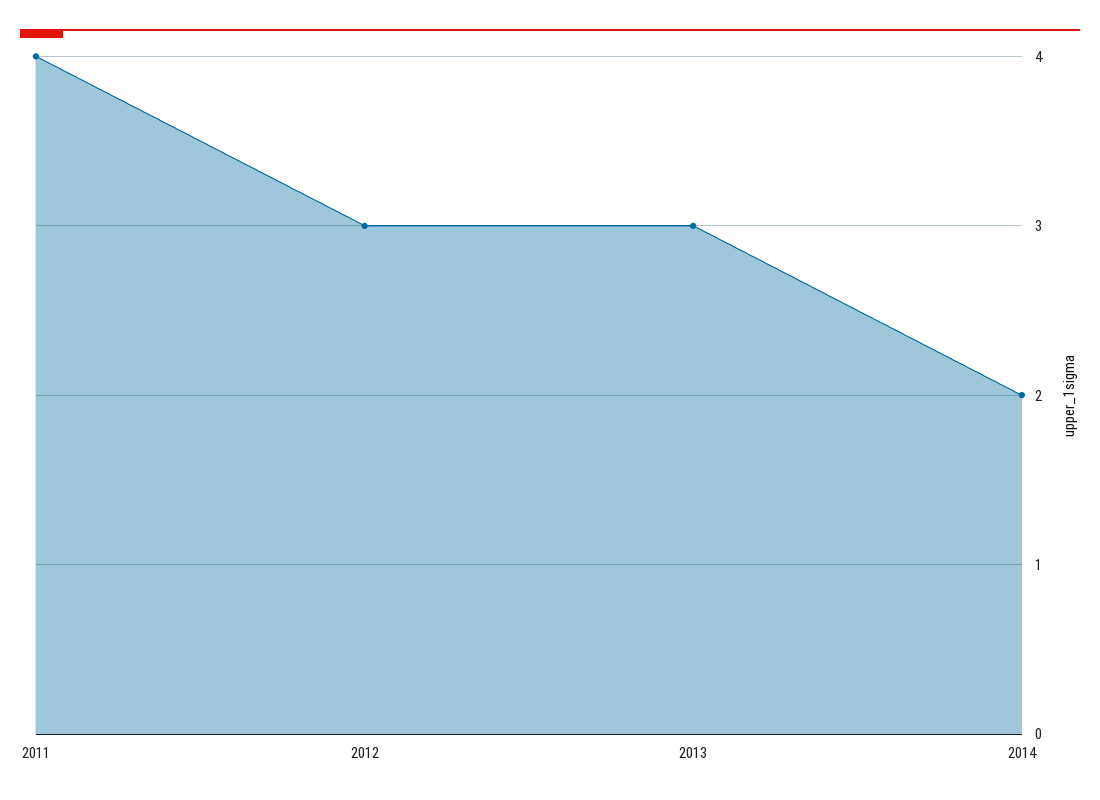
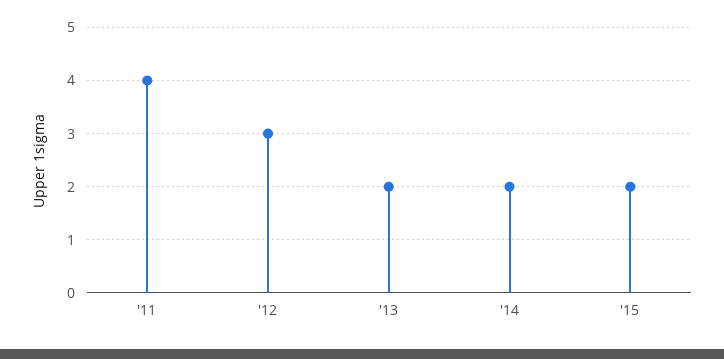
2013: 3 -> 2
'15: none -> 2

